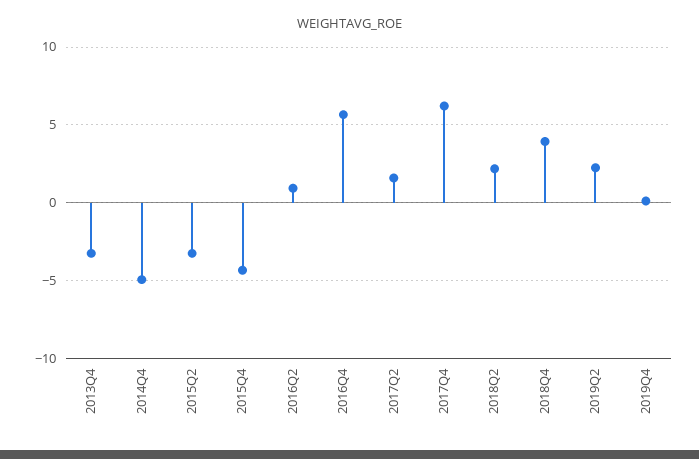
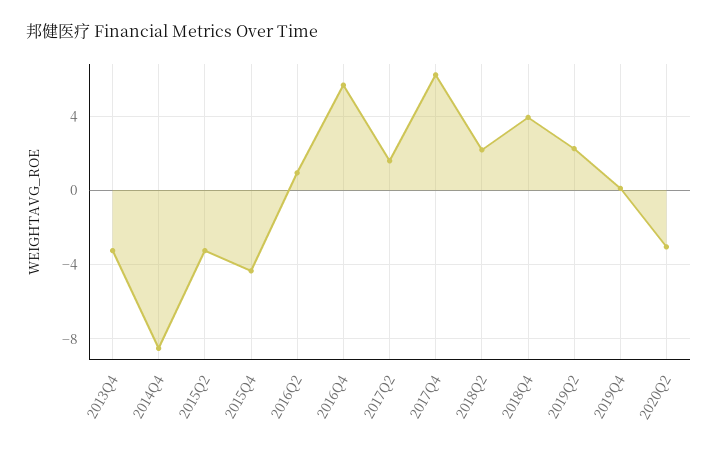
2014Q4: -5 -> -8.5
2020Q2: none -> -3

